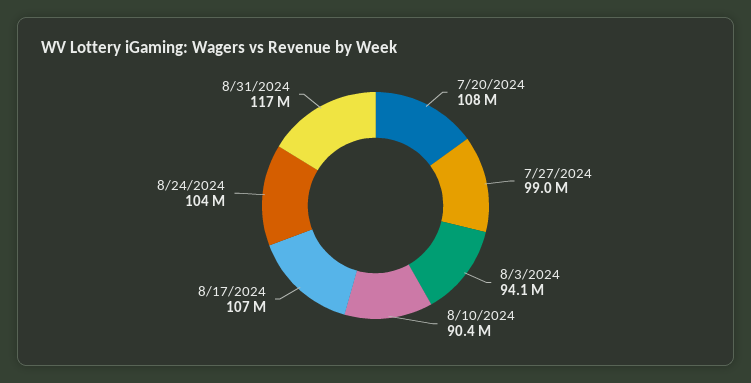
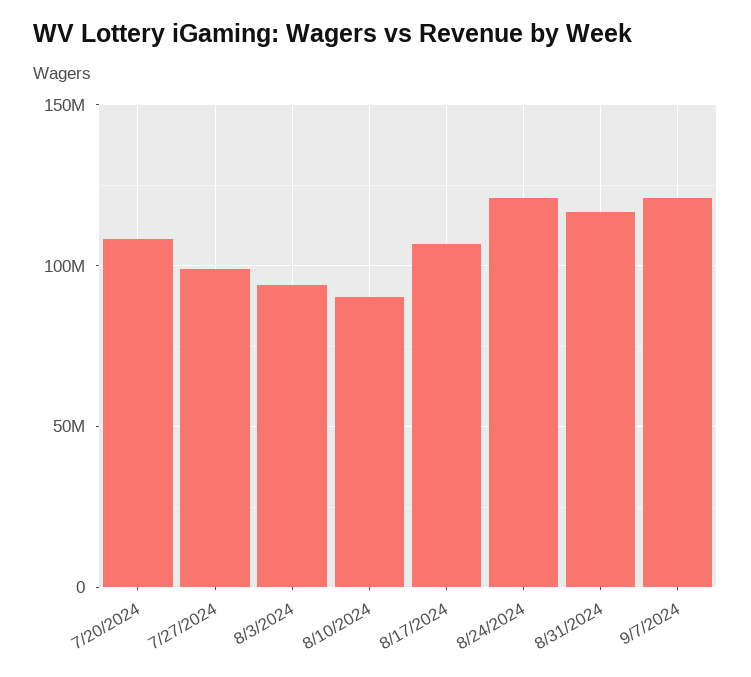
8/24/2024: 104000000 -> 120000000
9/7/2024: none -> 120000000

